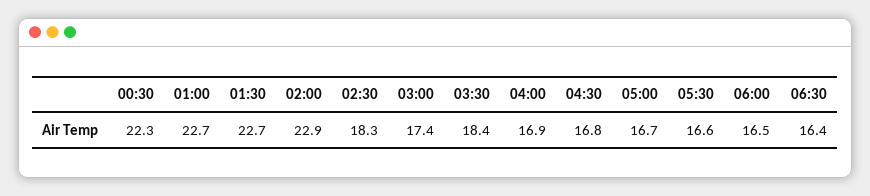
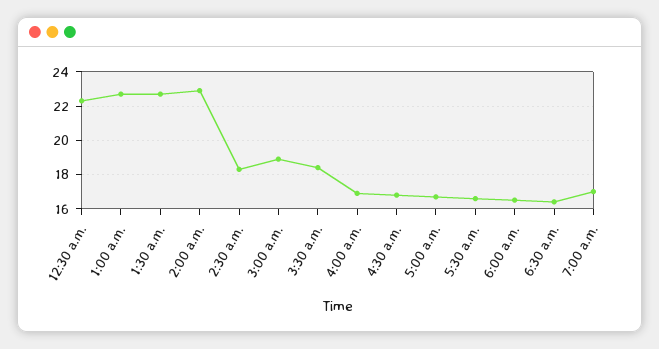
03:00: 17.4 -> 19
7:00 a.m.: none -> 17

